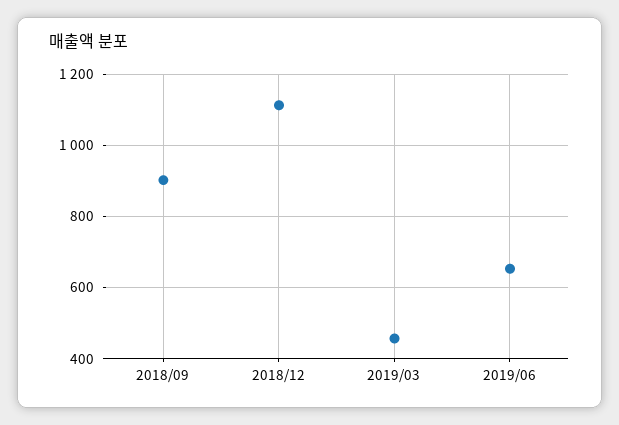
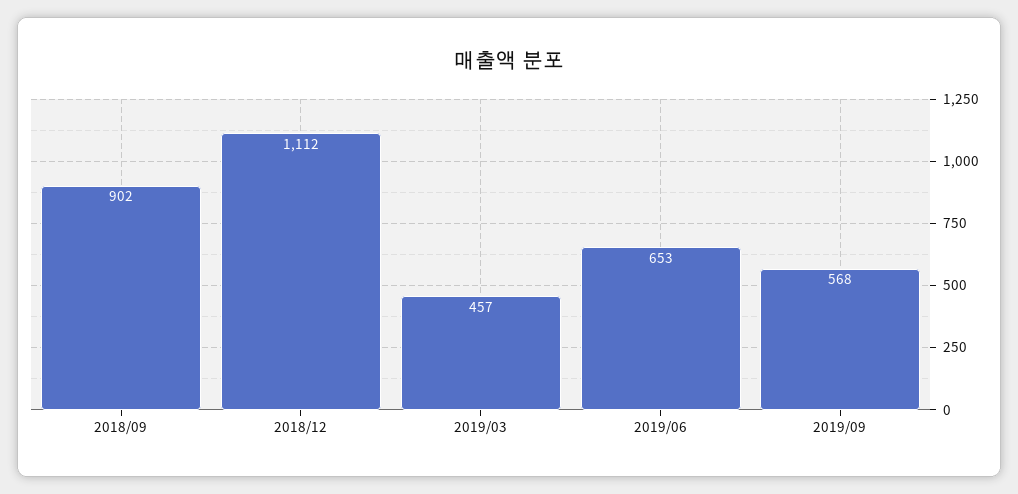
2019/09: none -> 568

